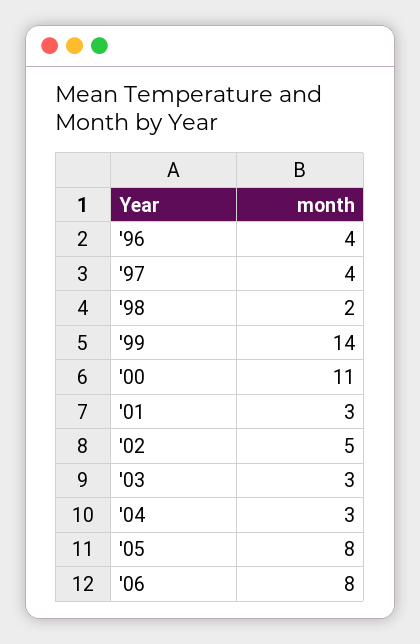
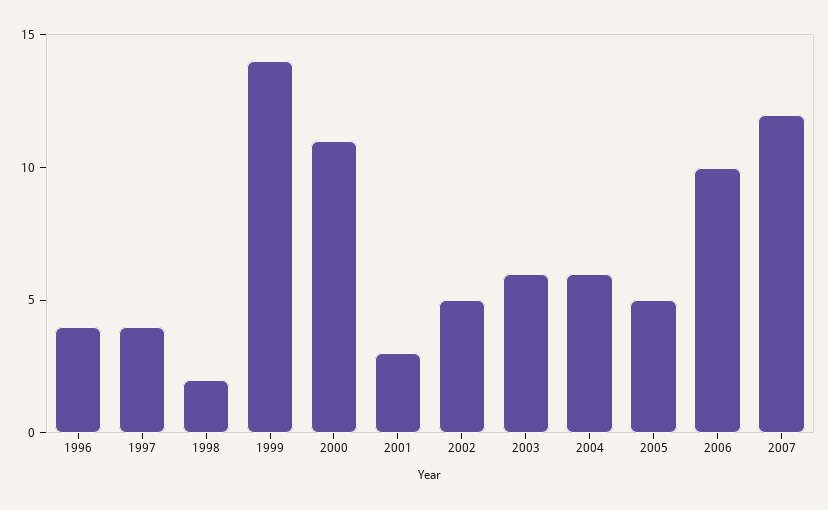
'03: 3 -> 6
'04: 3 -> 6
'05: 8 -> 5
'06: 8 -> 10
2007: none -> 12

